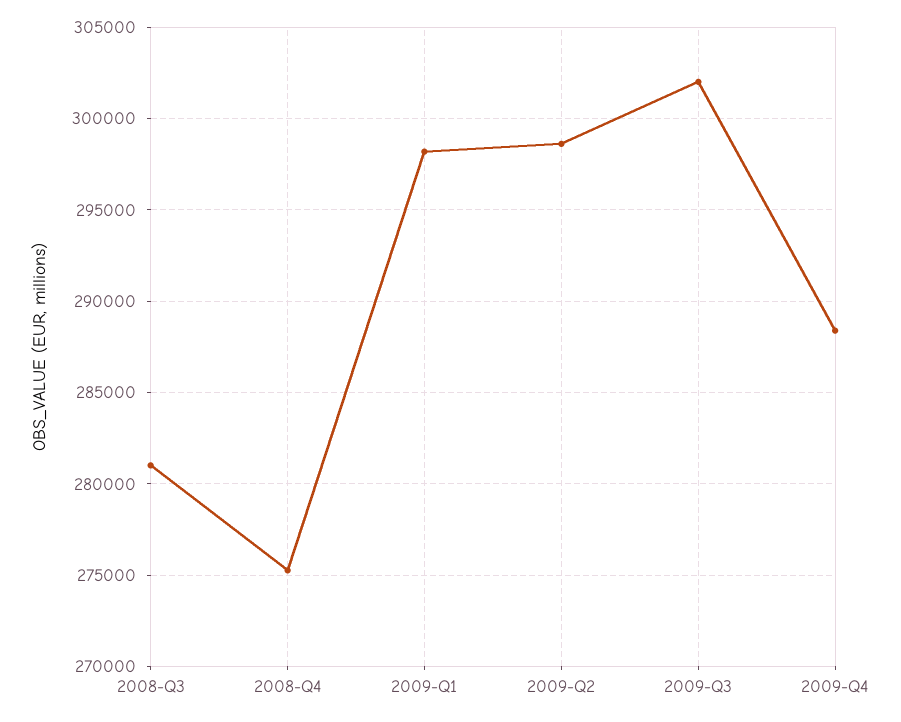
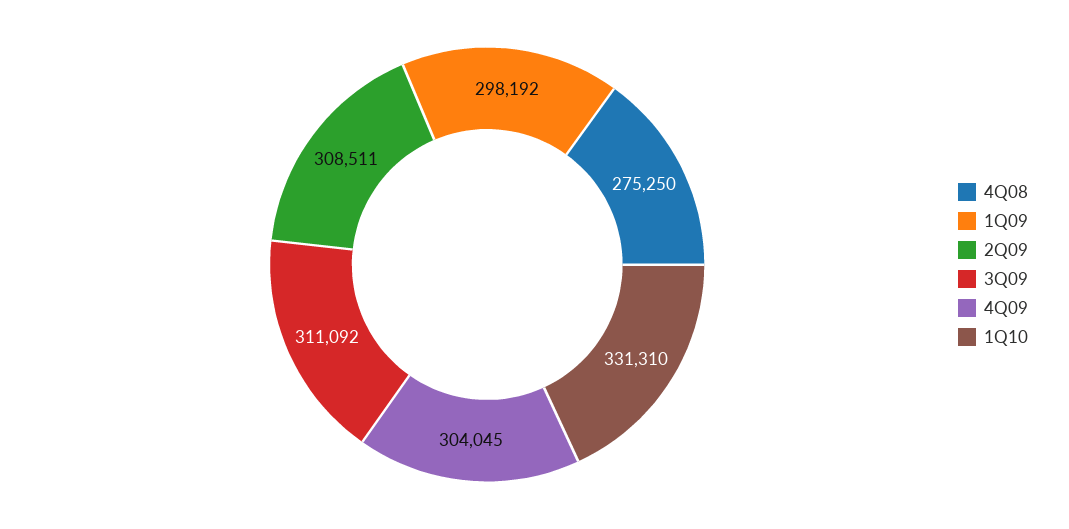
2008-Q3: 281000 -> none
2009-Q2: 298500 -> 308511
2009-Q3: 302000 -> 311092
2009-Q4: 288500 -> 304045
1Q10: none -> 331310

